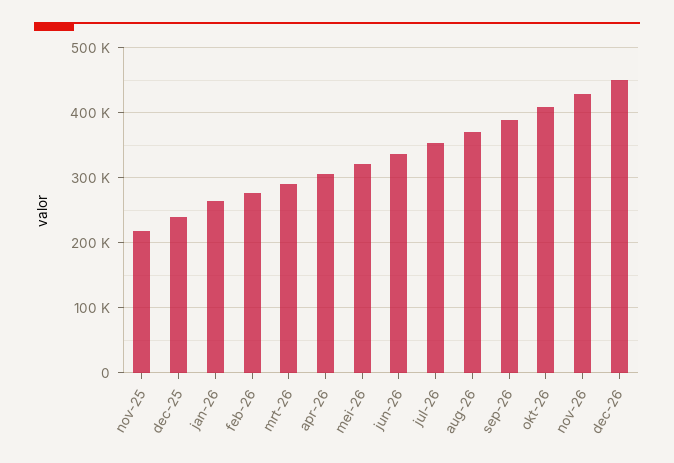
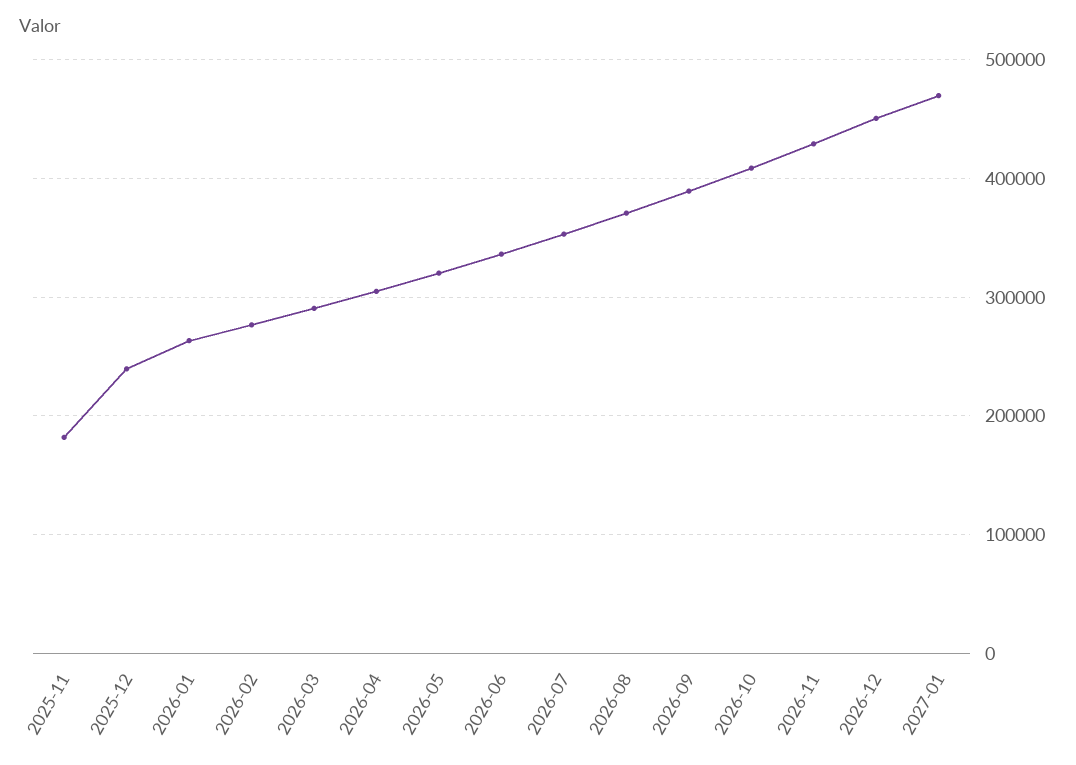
nov-25: 220000 -> 180000
2027-01: none -> 470000

